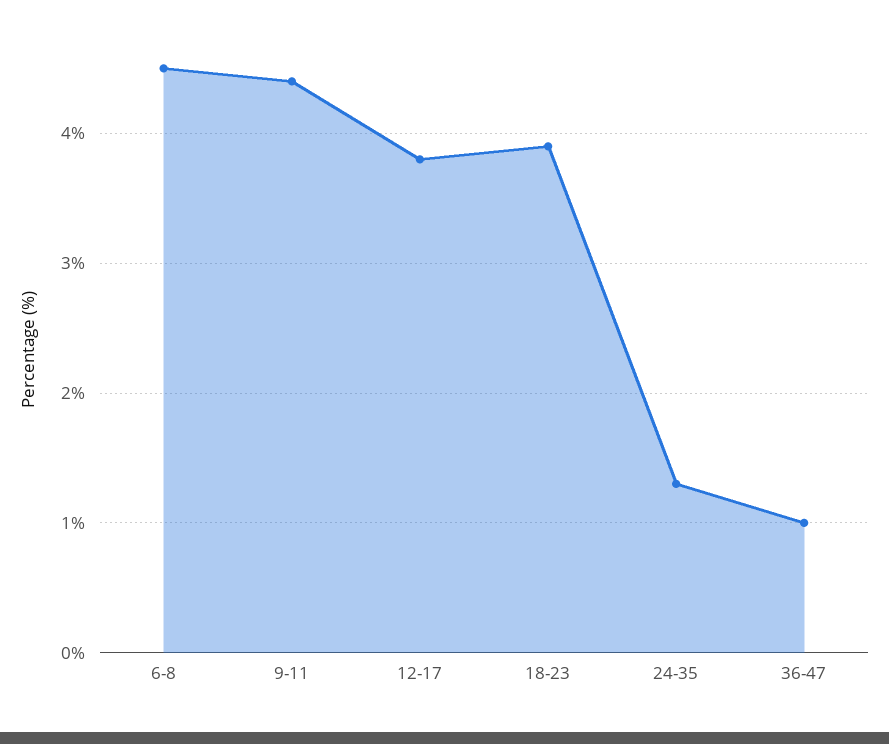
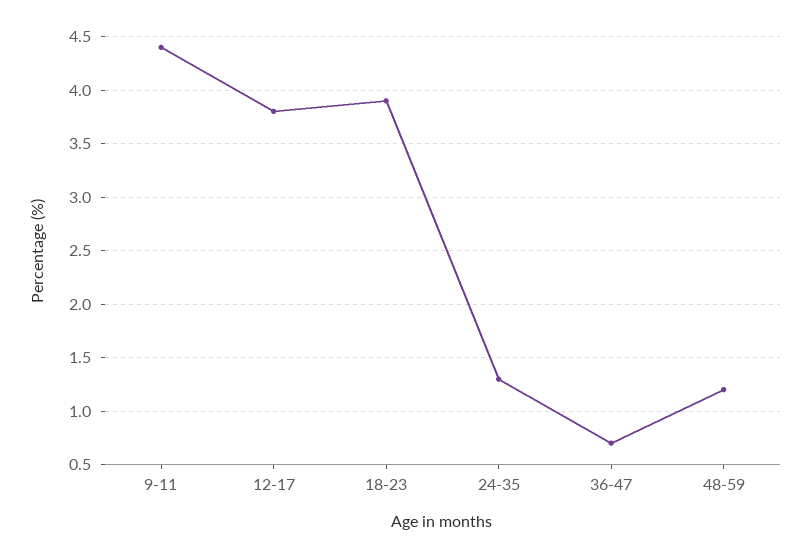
6-8: 4.5 -> none
36-47: 1 -> 0.7
48-59: none -> 1.2

